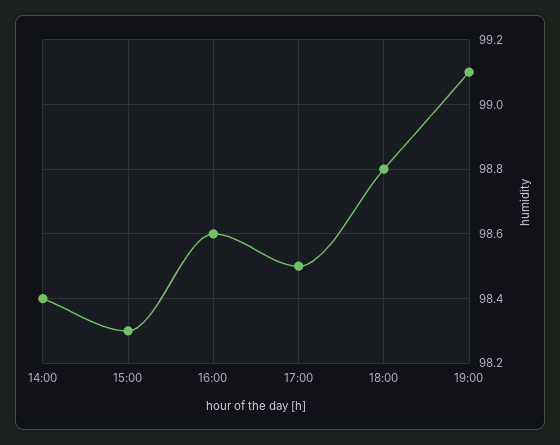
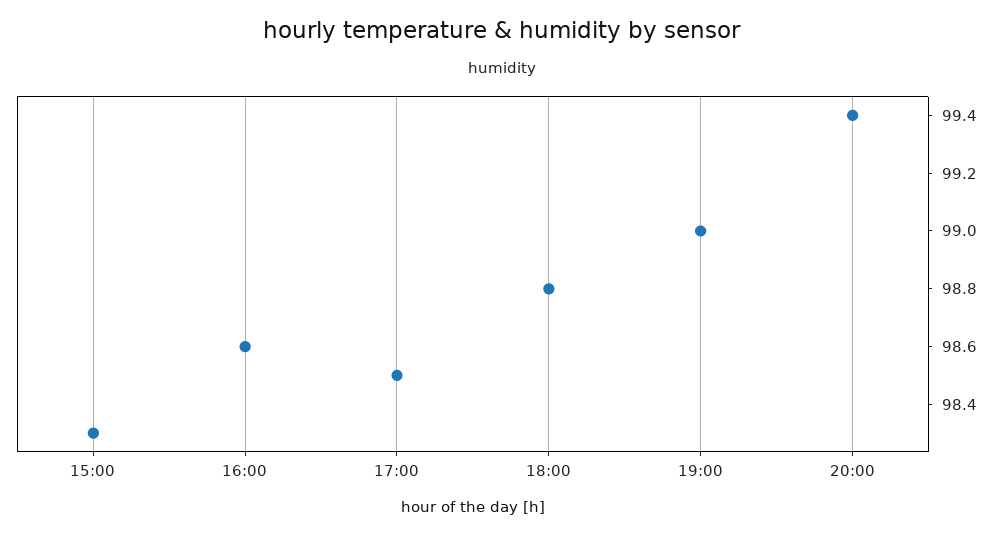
14:00: 98.4 -> none
19:00: 99.1 -> 99
20:00: none -> 99.4

